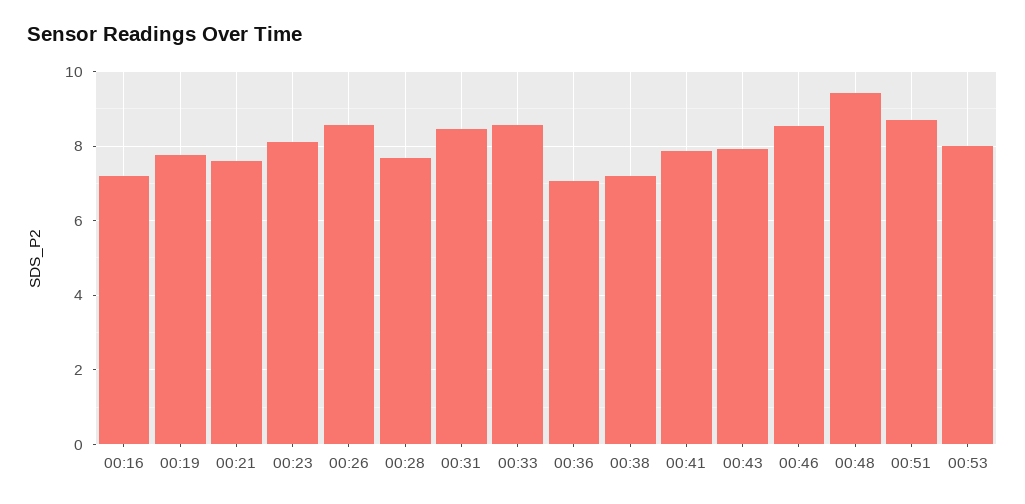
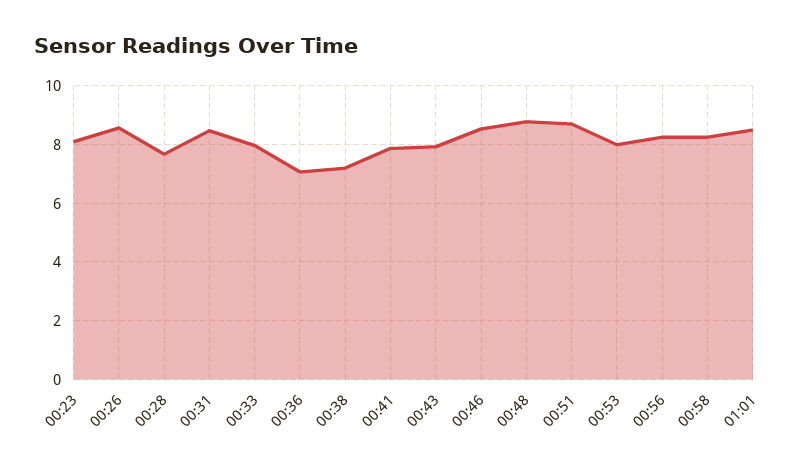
00:16: 7.2 -> none
00:19: 7.8 -> none
00:21: 7.6 -> none
00:33: 8.6 -> 8
00:48: 9.4 -> 8.75
00:56: none -> 8.25
00:58: none -> 8.25
01:01: none -> 8.5

